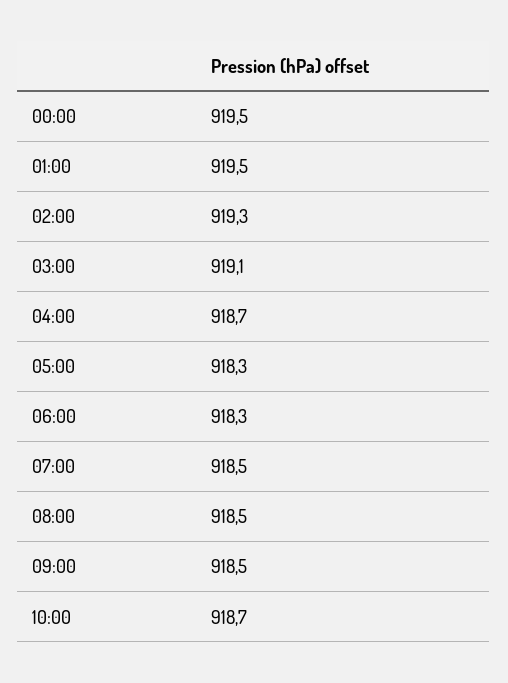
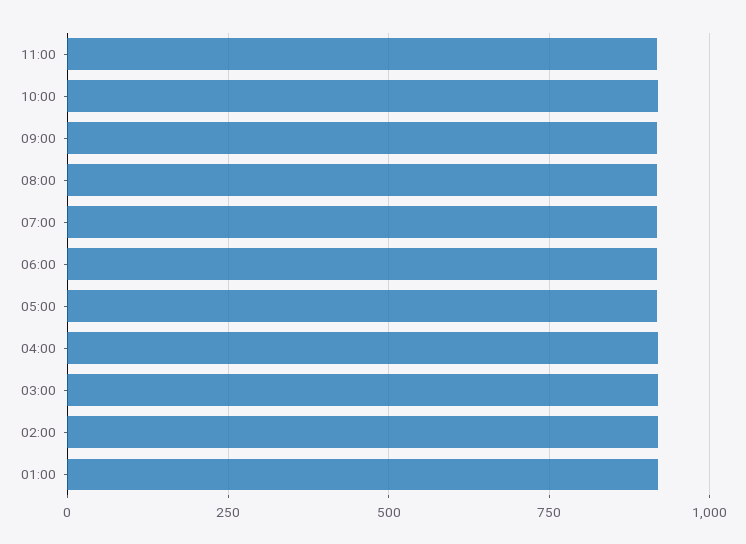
00:00: 919.5 -> none
11:00: none -> 925

